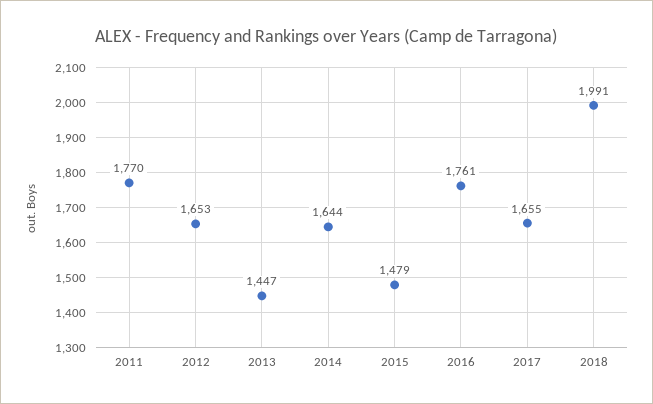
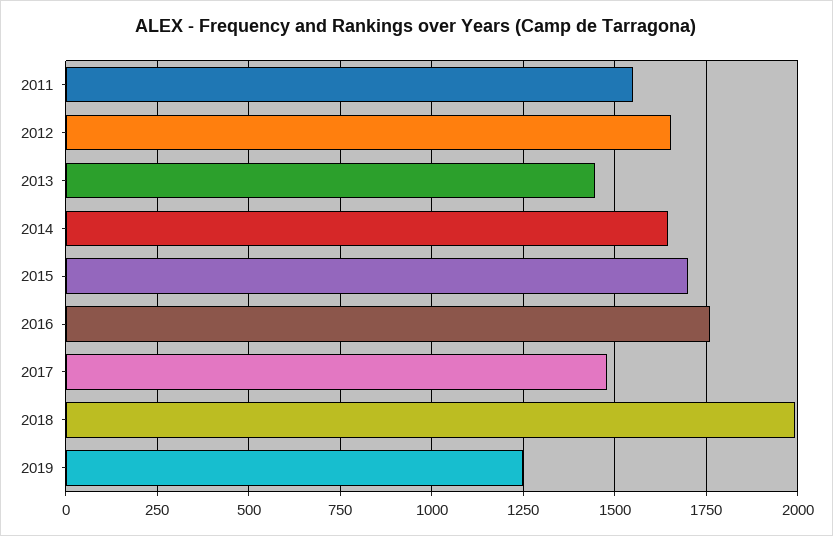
2011: 1770 -> 1550
2015: 1479 -> 1700
2017: 1655 -> 1475
2019: none -> 1250

